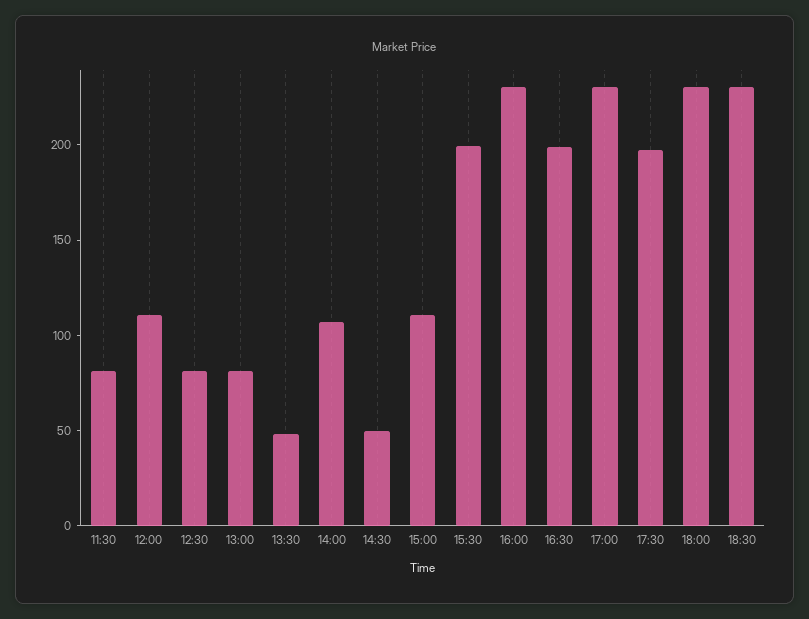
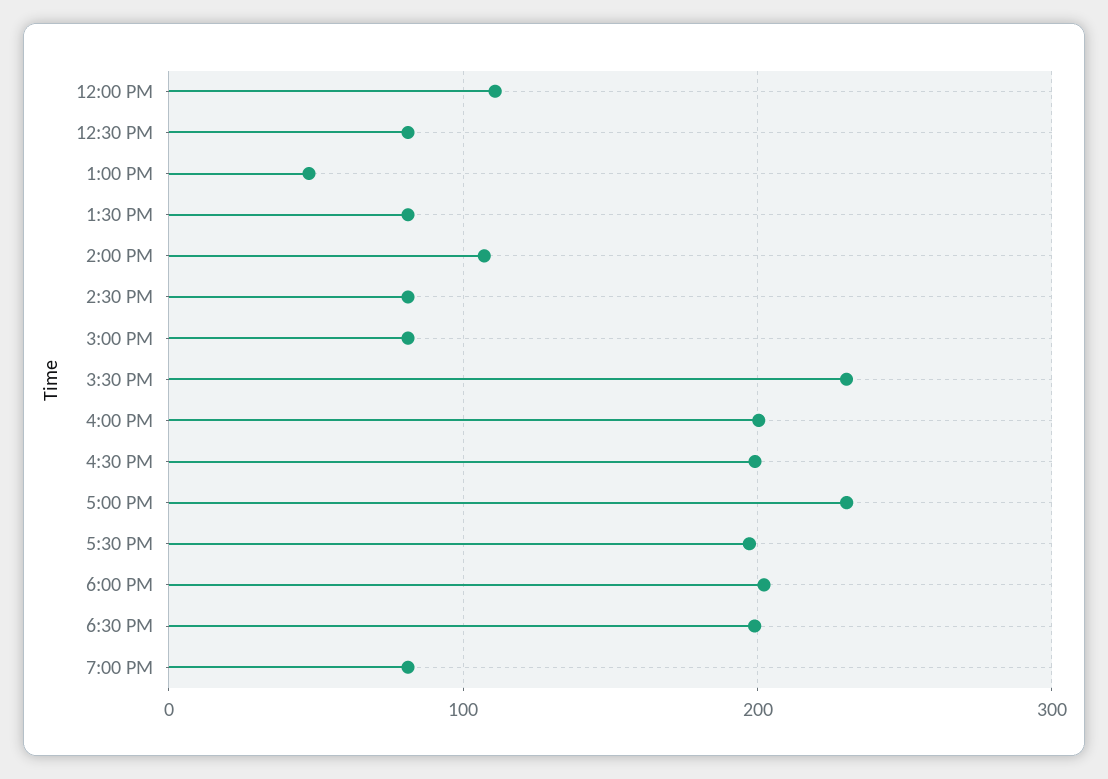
11:30: 80 -> none
13:00: 80 -> 50
13:30: 50 -> 80
14:30: 50 -> 80
15:00: 110 -> 80
15:30: 200 -> 230
16:00: 230 -> 200
18:00: 230 -> 200
18:30: 230 -> 200
7:00 PM: none -> 80

